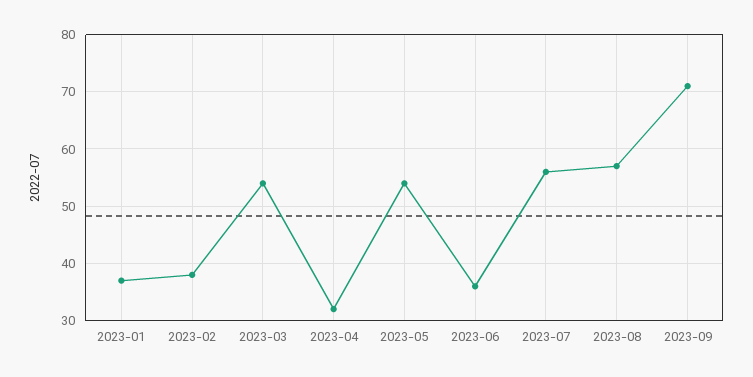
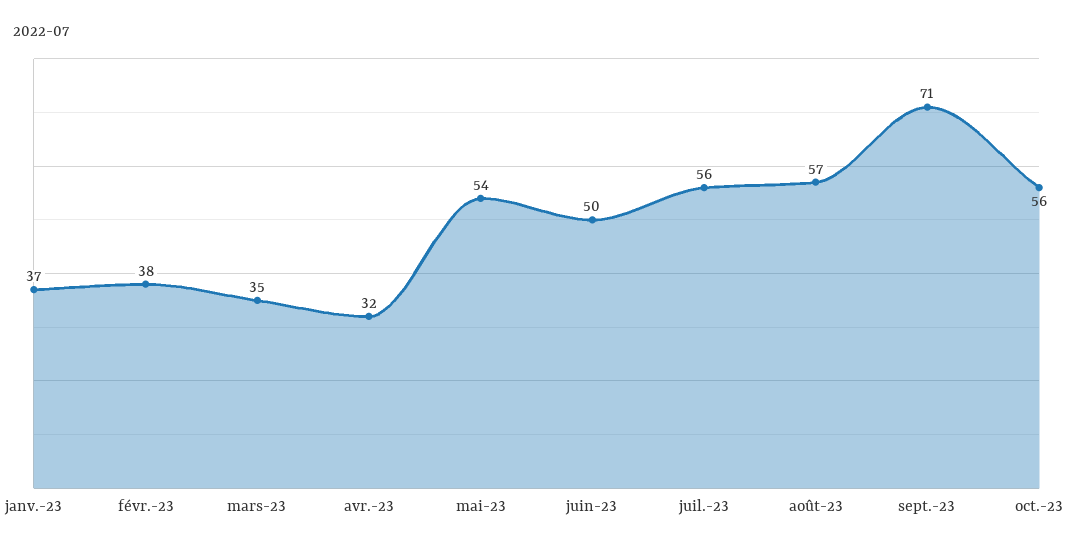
2023-03: 55 -> 35
2023-06: 35 -> 50
oct.-23: none -> 56

